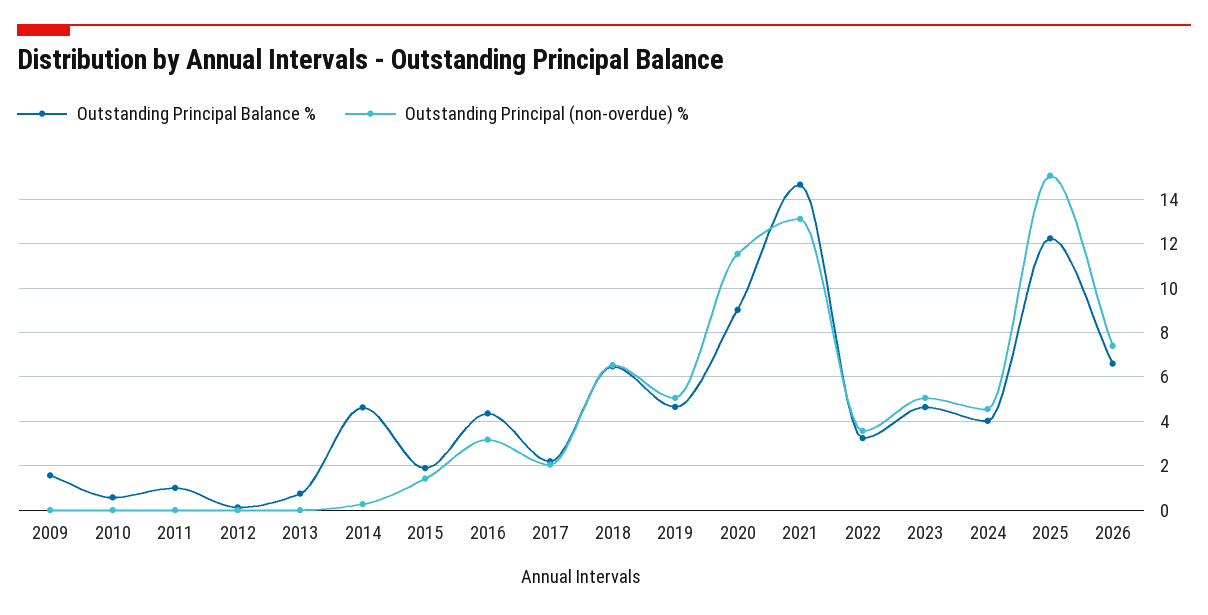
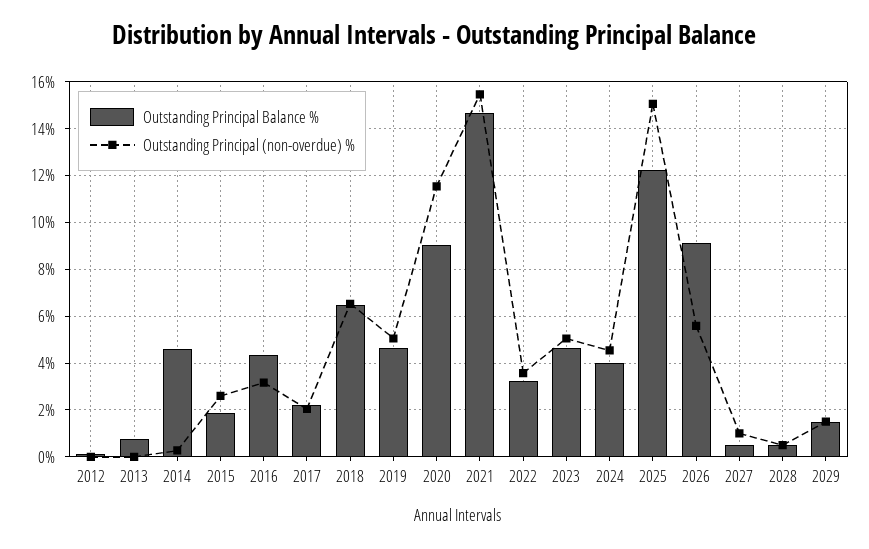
Outstanding Principal Balance %, 2009: 1.5 -> none
Outstanding Principal (non-overdue) %, 2009: 0 -> none
Outstanding Principal Balance %, 2010: 0.5 -> none
Outstanding Principal (non-overdue) %, 2010: 0 -> none
Outstanding Principal Balance %, 2011: 1 -> none
Outstanding Principal (non-overdue) %, 2011: 0 -> none
Outstanding Principal (non-overdue) %, 2015: 1.5 -> 2.5
Outstanding Principal (non-overdue) %, 2021: 13 -> 15.5
Outstanding Principal Balance %, 2026: 6.5 -> 9
Outstanding Principal (non-overdue) %, 2026: 7.5 -> 5.5
Outstanding Principal Balance %, 2027: none -> 0.5
Outstanding Principal (non-overdue) %, 2027: none -> 1
Outstanding Principal Balance %, 2028: none -> 0.5
Outstanding Principal (non-overdue) %, 2028: none -> 0.5
Outstanding Principal Balance %, 2029: none -> 1.5
Outstanding Principal (non-overdue) %, 2029: none -> 1.5

